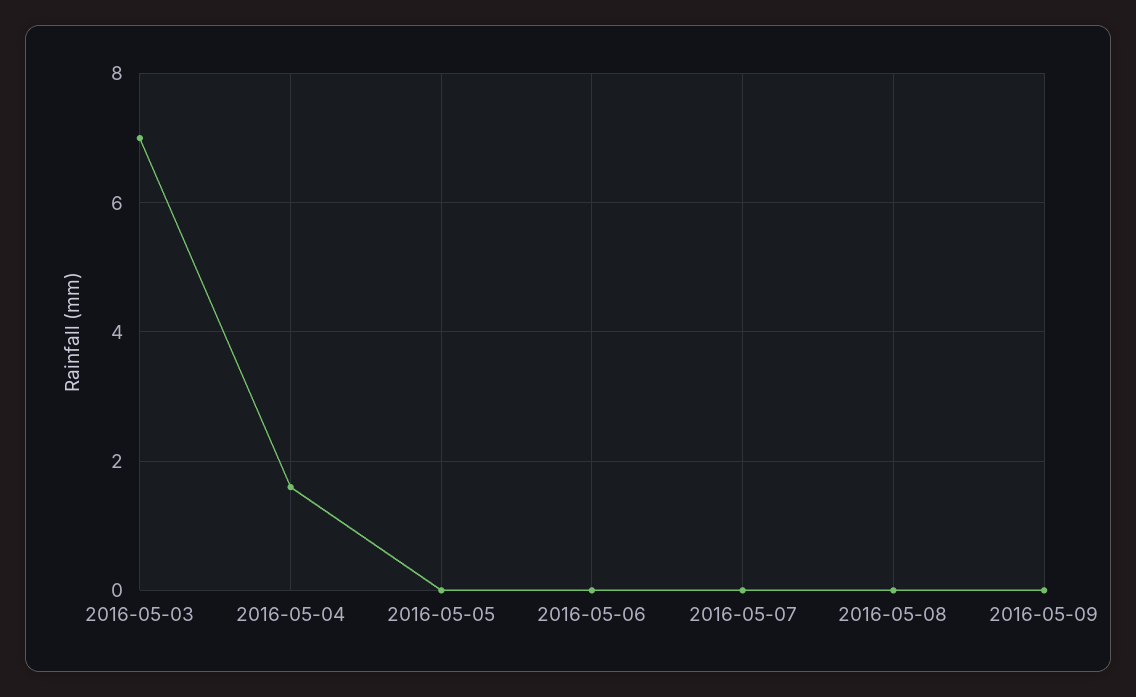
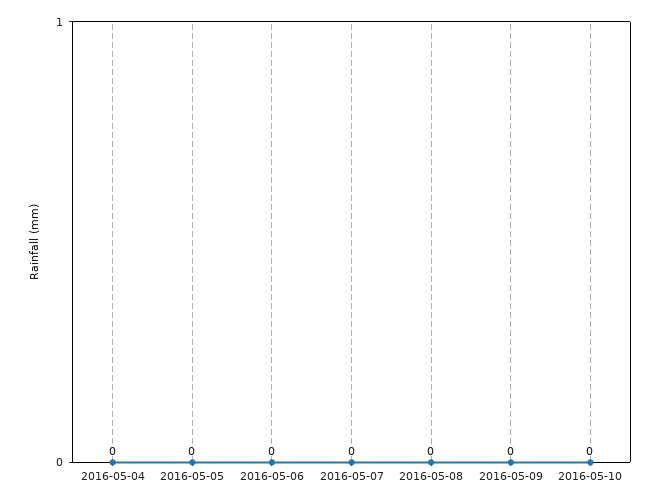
2016-05-03: 7 -> none
2016-05-04: 1.5 -> 0
2016-05-10: none -> 0

